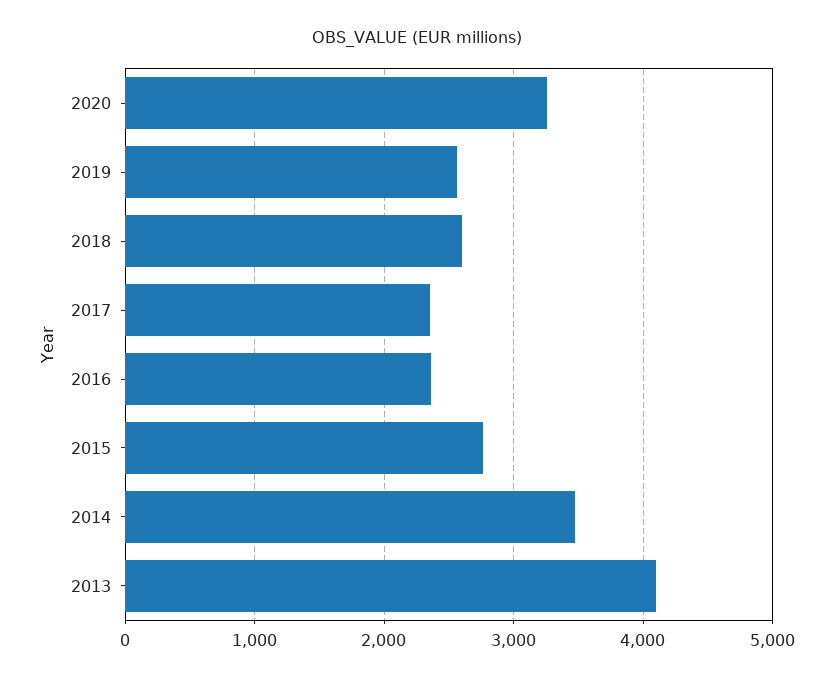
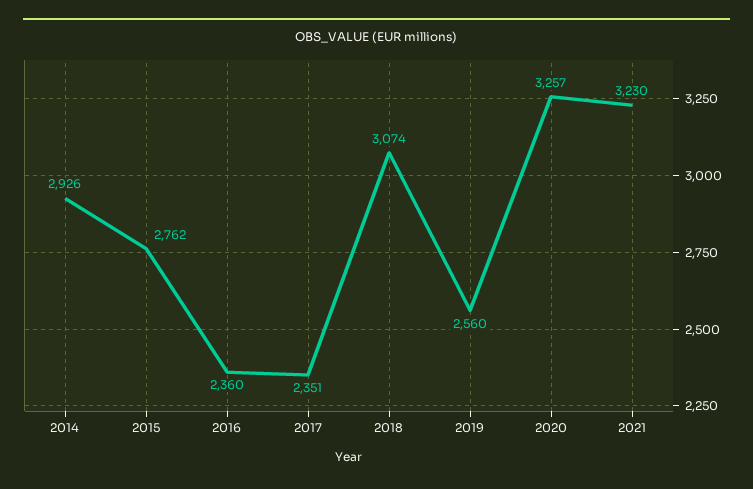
2018: 2600 -> 3074
2014: 3500 -> 2926
2013: 4100 -> none
2021: none -> 3230

